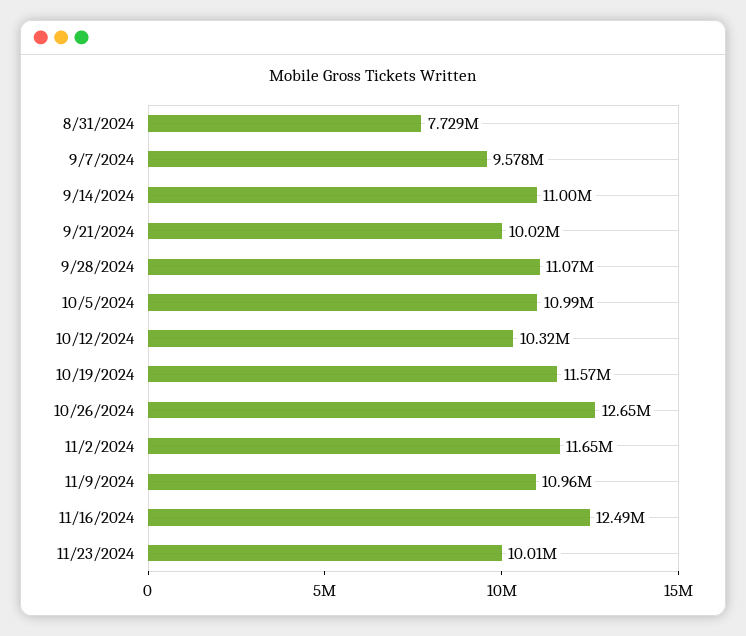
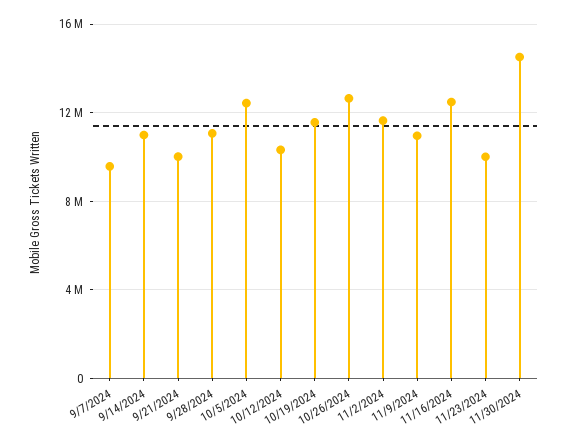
8/31/2024: 7729000 -> none
10/5/2024: 10990000 -> 12500000
11/30/2024: none -> 14500000

